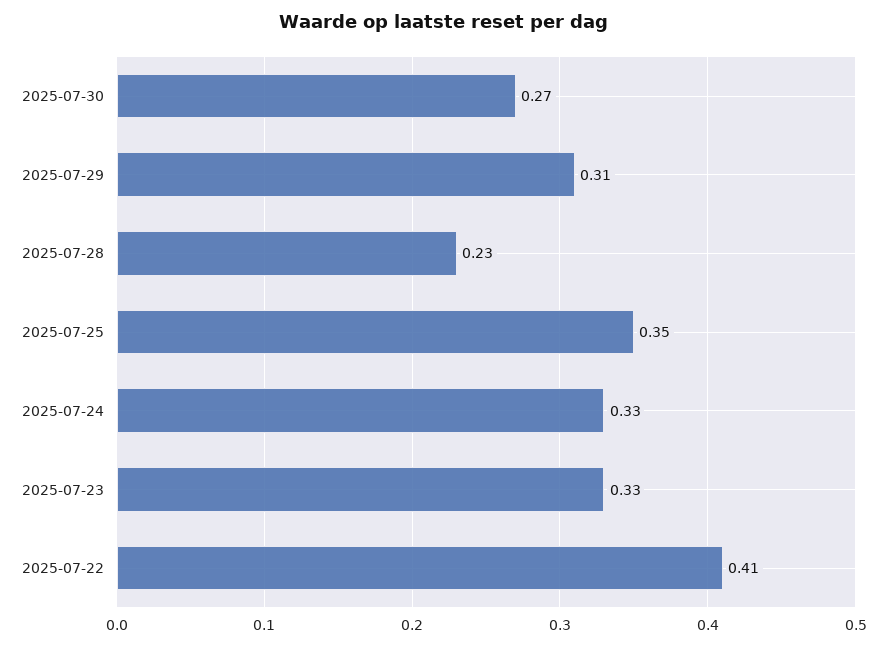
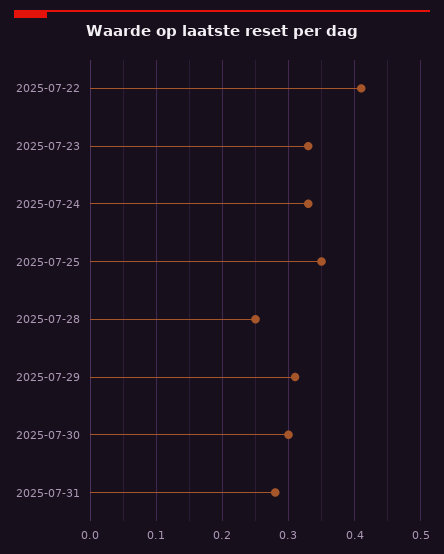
2025-07-30: 0.27 -> 0.3
2025-07-28: 0.23 -> 0.25
2025-07-31: none -> 0.28

